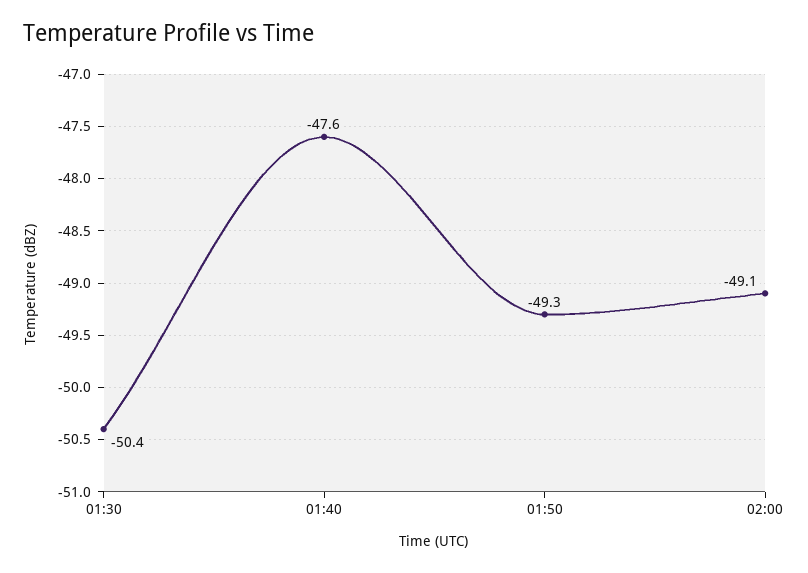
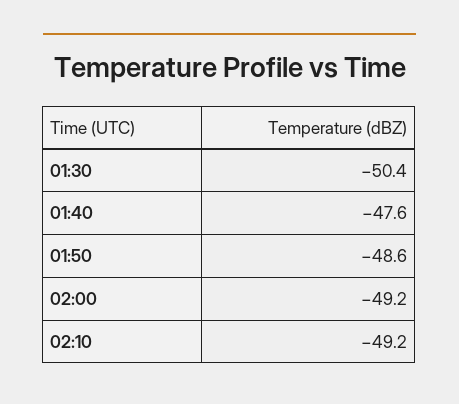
01:50: -49.3 -> -48.6
02:00: -49.1 -> -49.2
02:10: none -> -49.2

